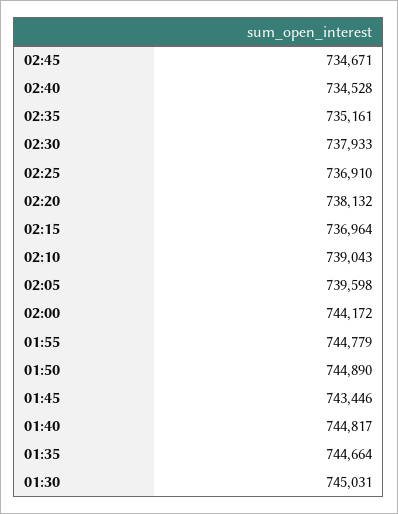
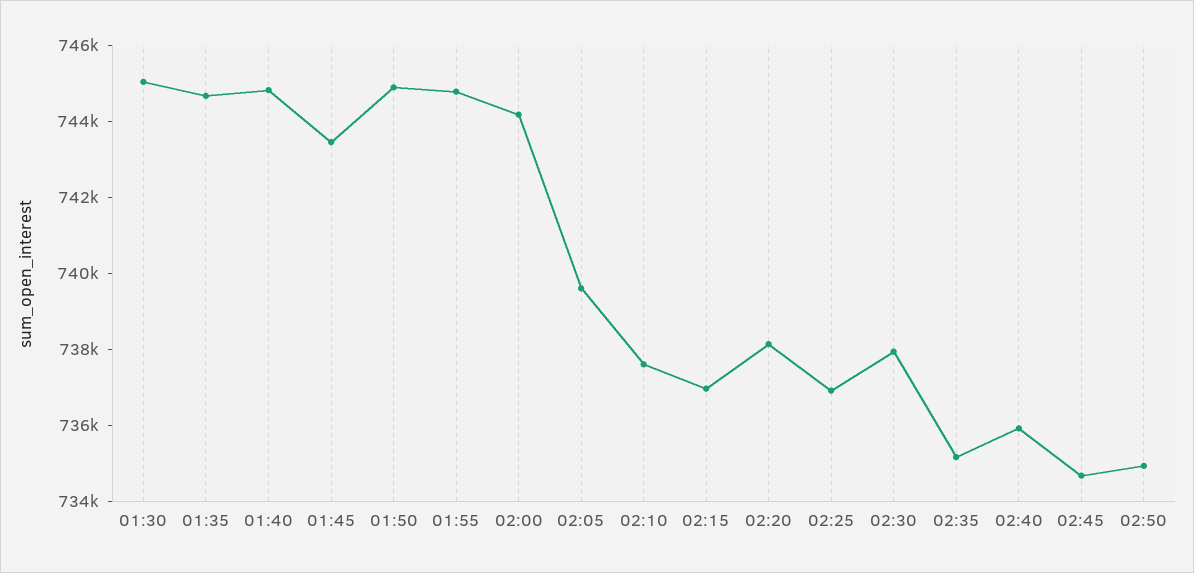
02:40: 734528 -> 736000
02:10: 739043 -> 737500
02:50: none -> 735000

